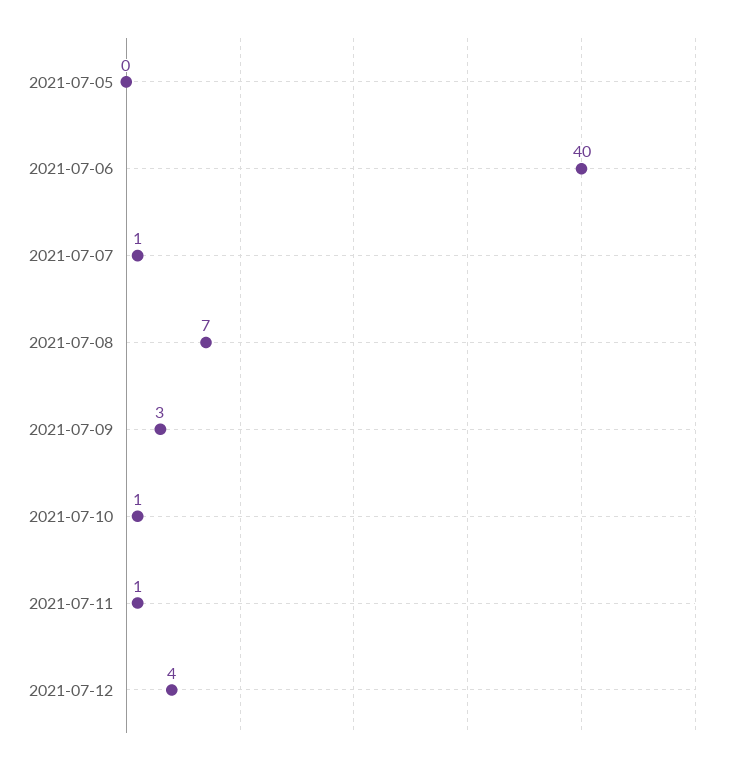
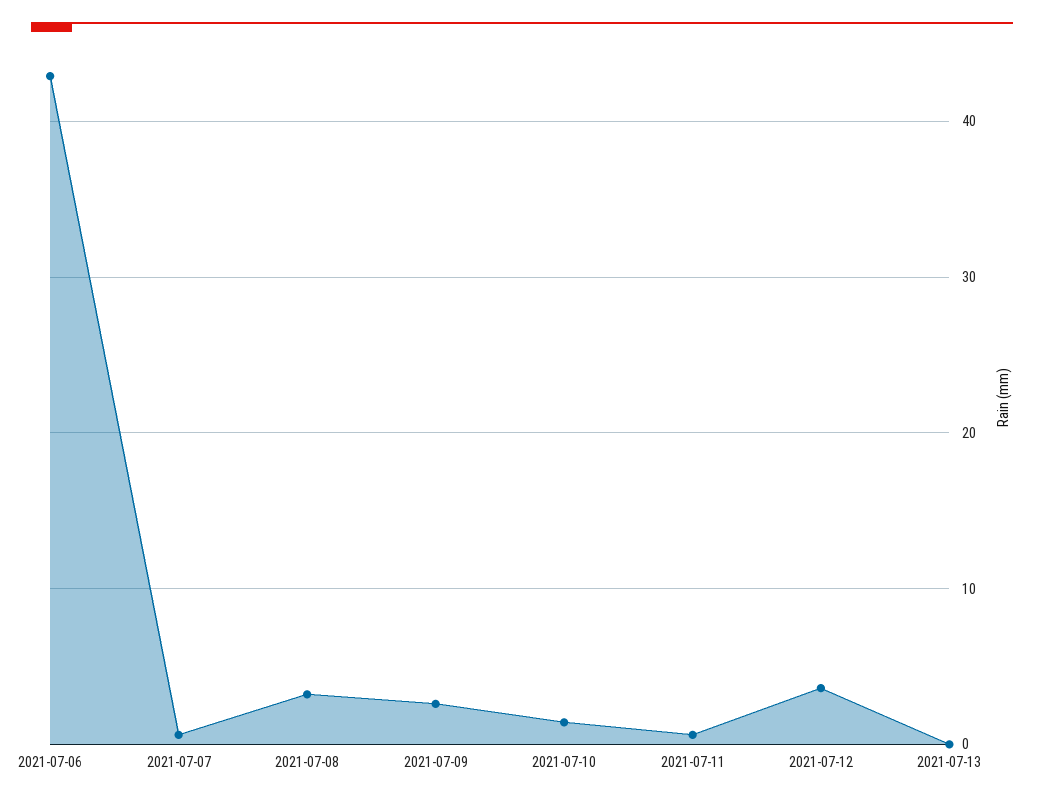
2021-07-05: 0 -> none
2021-07-06: 40 -> 43
2021-07-08: 7 -> 3
2021-07-13: none -> 0

